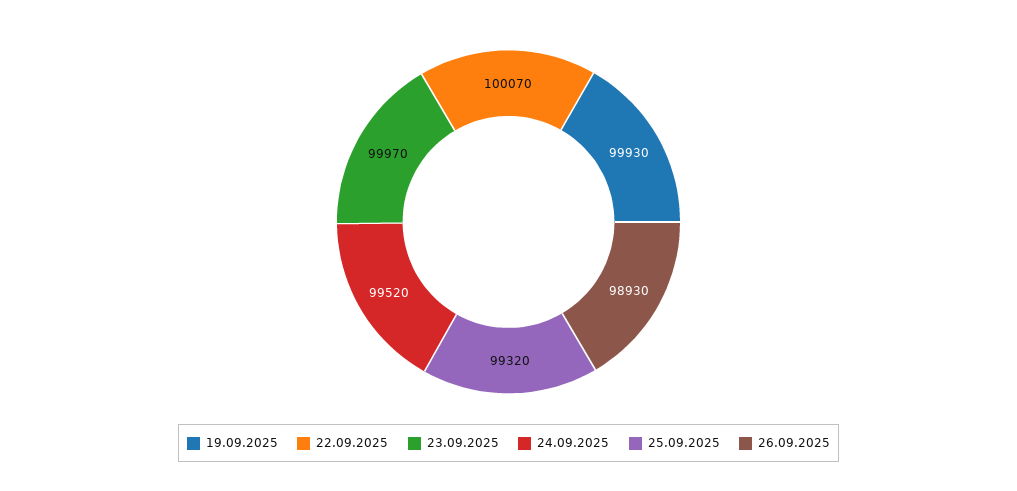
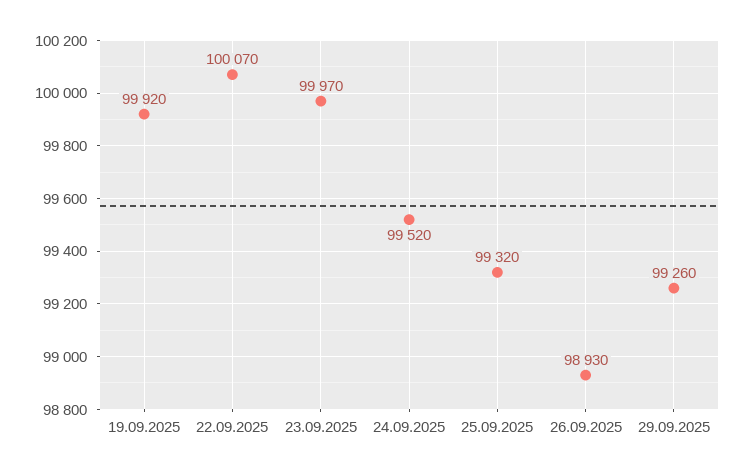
19.09.2025: 99930 -> 99920
29.09.2025: none -> 99260

